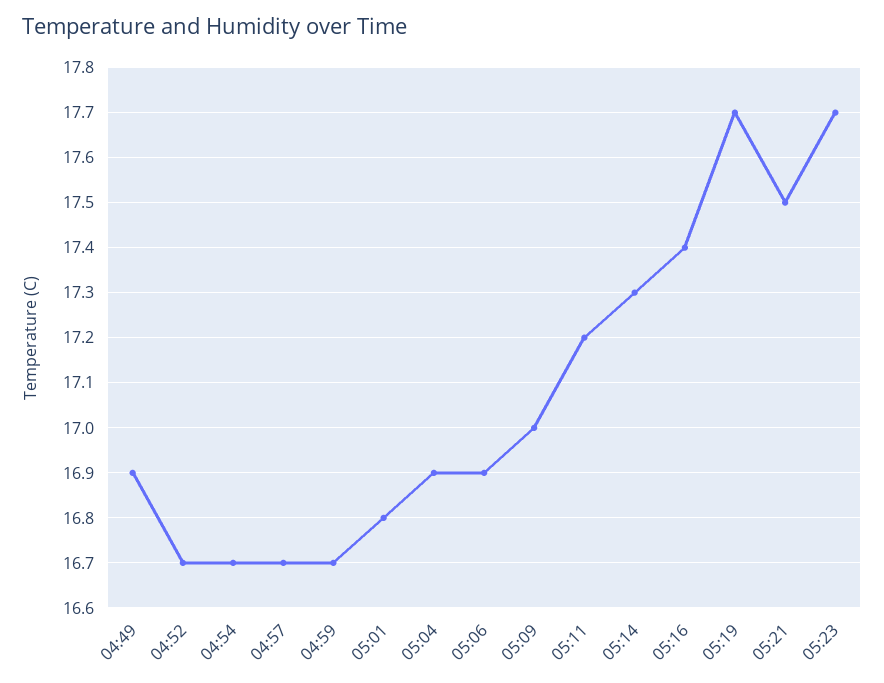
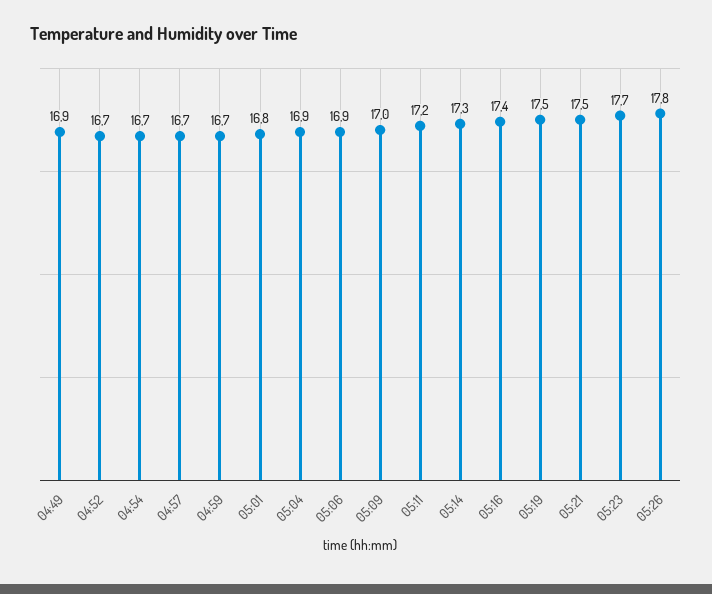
05:19: 17.7 -> 17.5
05:26: none -> 17.8

